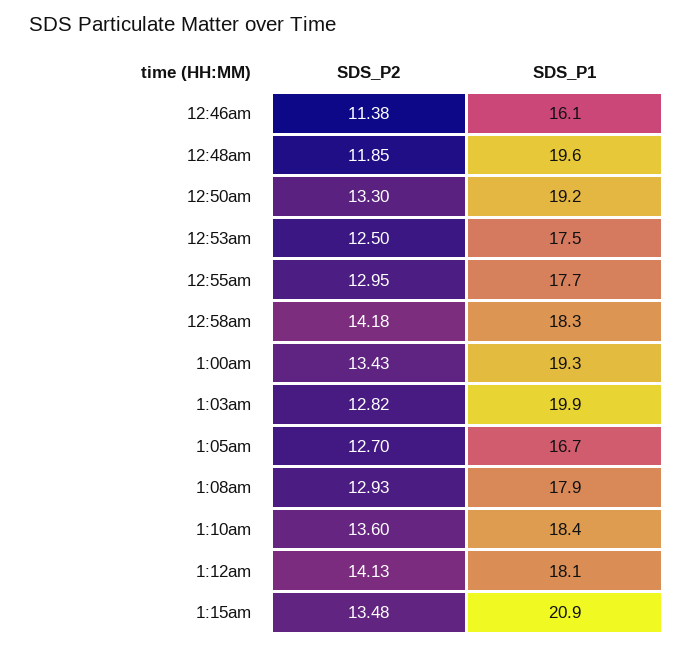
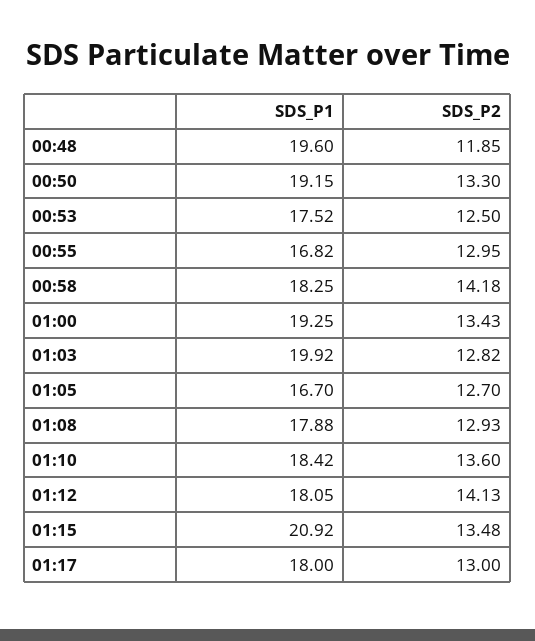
SDS_P2, 12:46am: 11.38 -> none
SDS_P1, 12:46am: 16.1 -> none
SDS_P1, 12:55am: 17.7 -> 16.82
SDS_P1, 01:17: none -> 18
SDS_P2, 01:17: none -> 13

